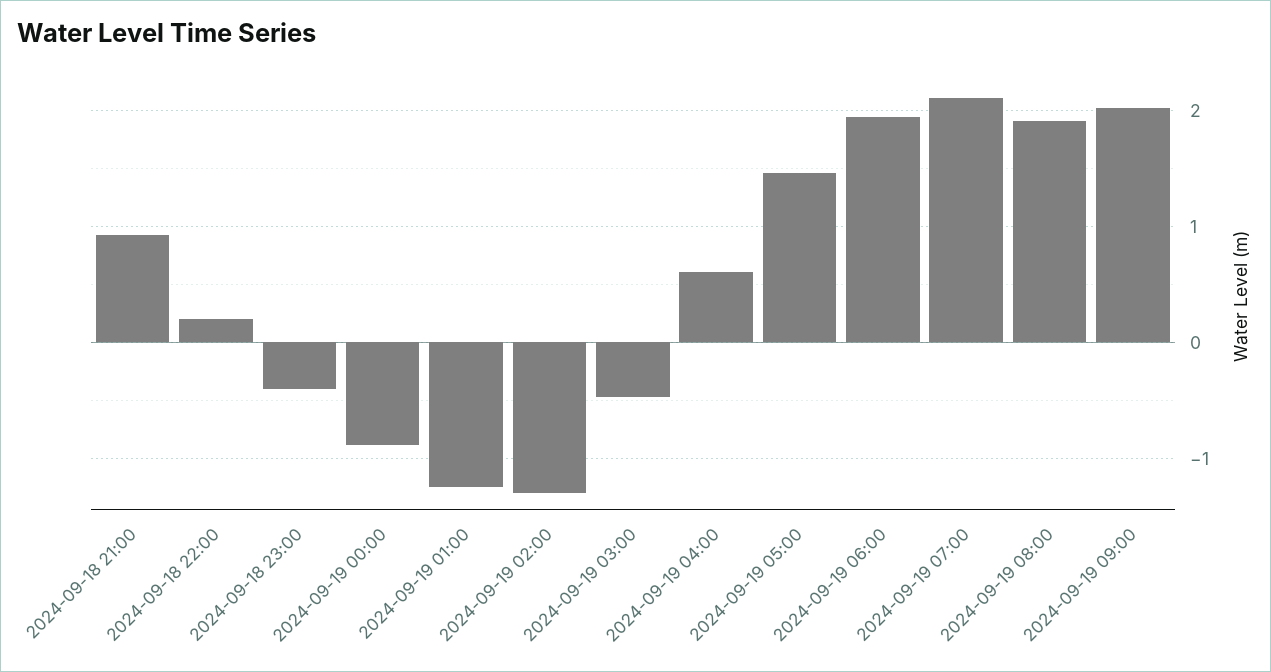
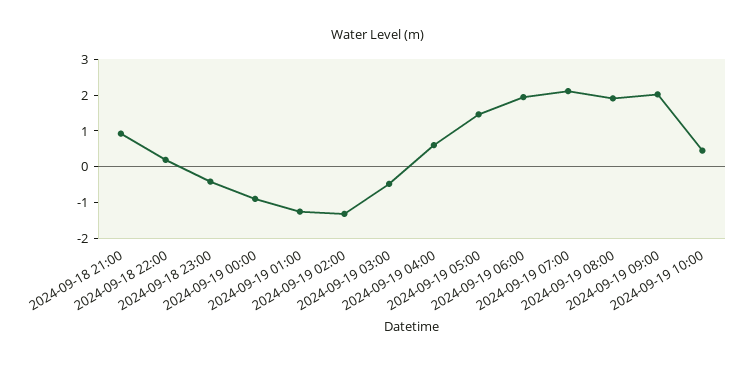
2024-09-19 10:00: none -> 0.5

